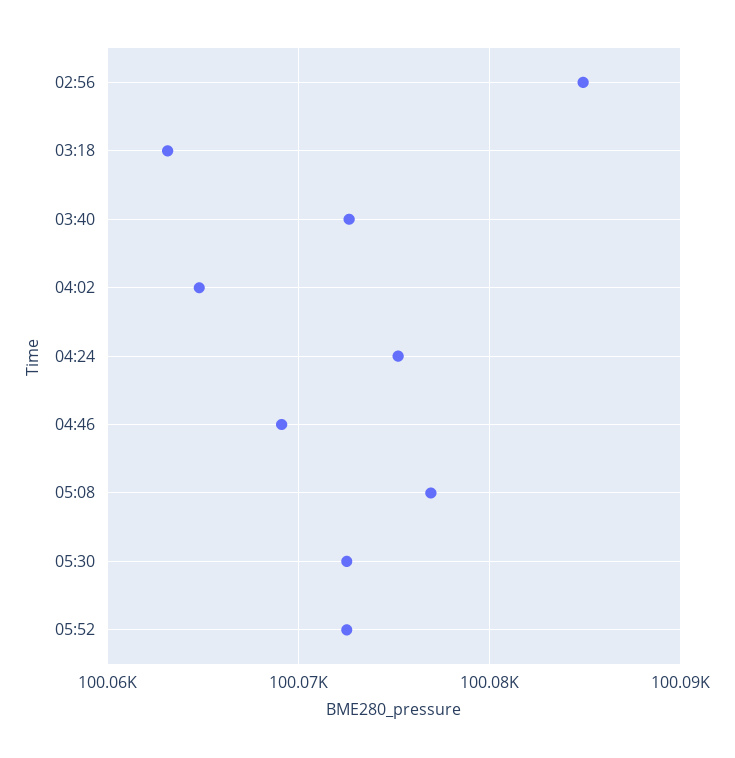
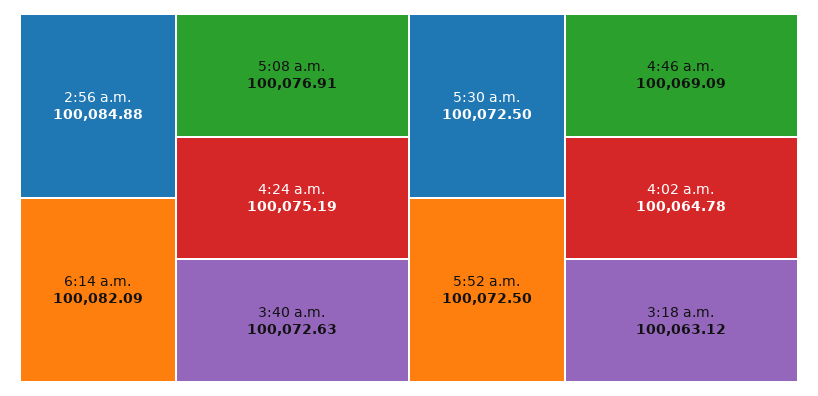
6:14 a.m.: none -> 100082.09

